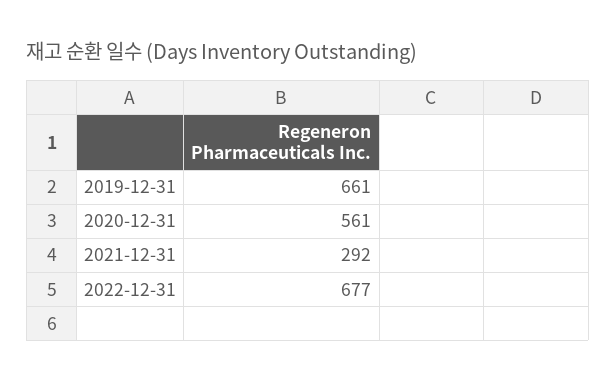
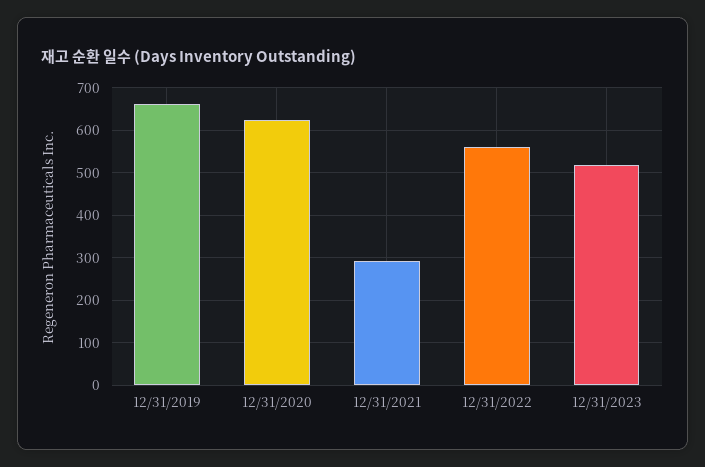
2020-12-31: 561 -> 620
2022-12-31: 677 -> 560
12/31/2023: none -> 520

